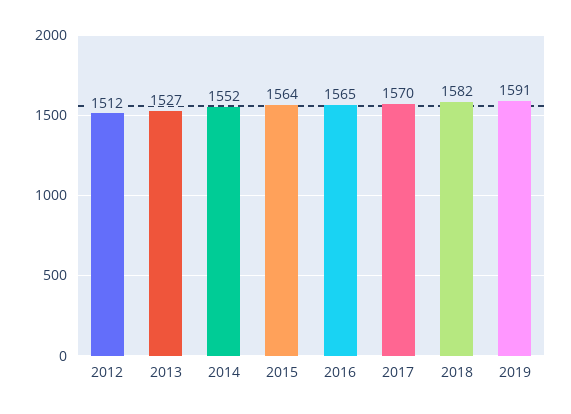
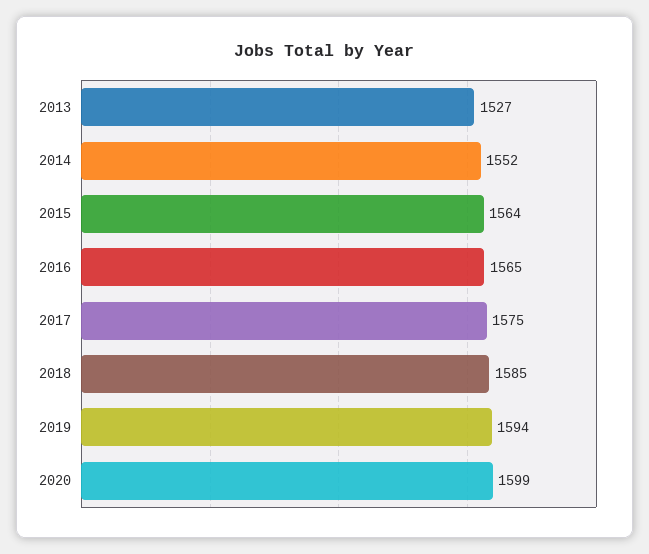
2012: 1512 -> none
2017: 1570 -> 1575
2018: 1582 -> 1585
2019: 1591 -> 1594
2020: none -> 1599

